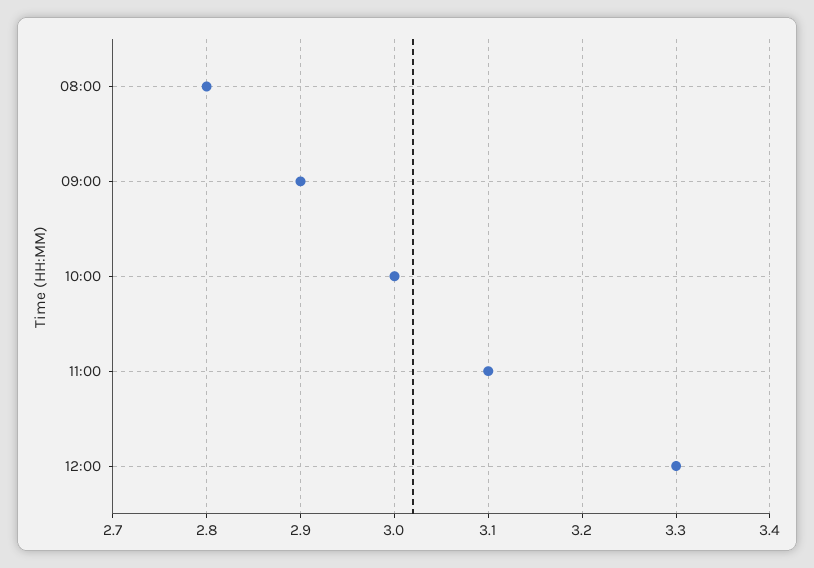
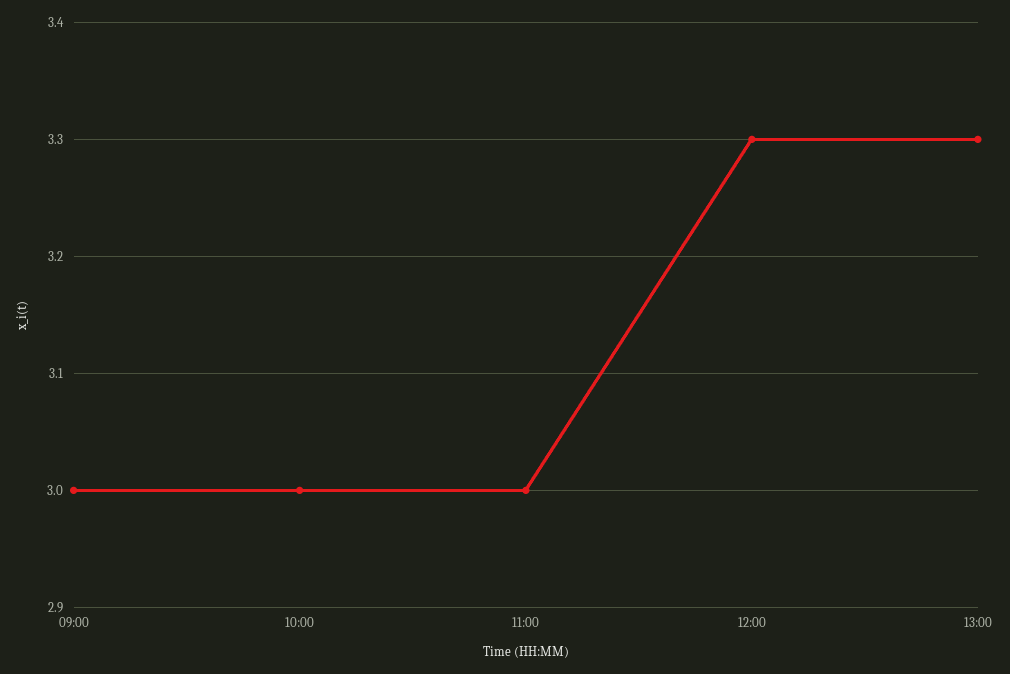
08:00: 2.8 -> none
09:00: 2.9 -> 3
11:00: 3.1 -> 3
13:00: none -> 3.3

